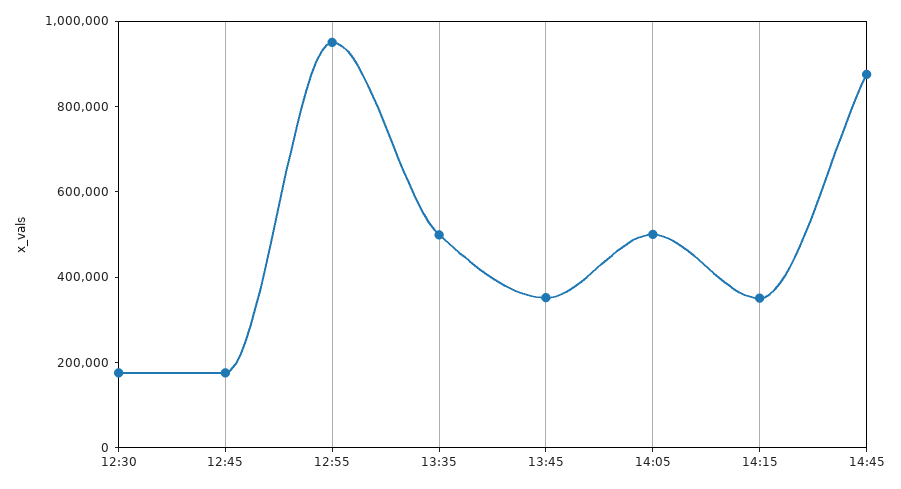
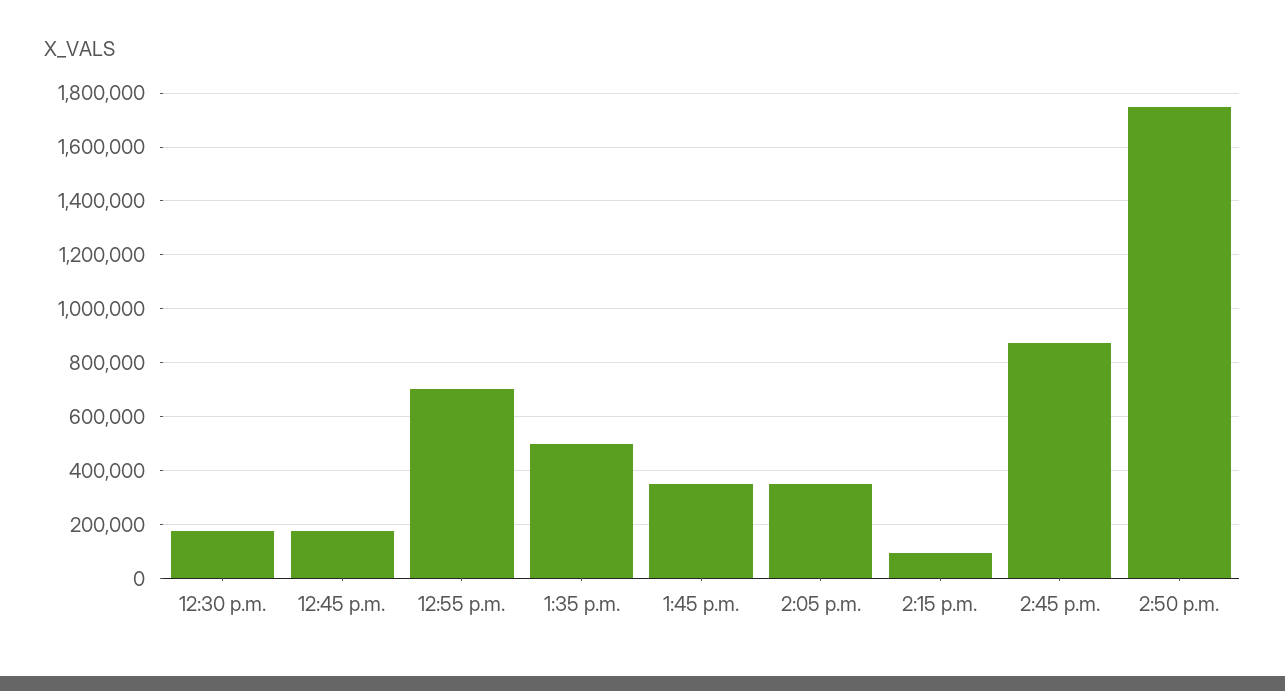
12:55: 950000 -> 700000
14:05: 500000 -> 350000
14:15: 350000 -> 100000
2:50 p.m.: none -> 1750000

